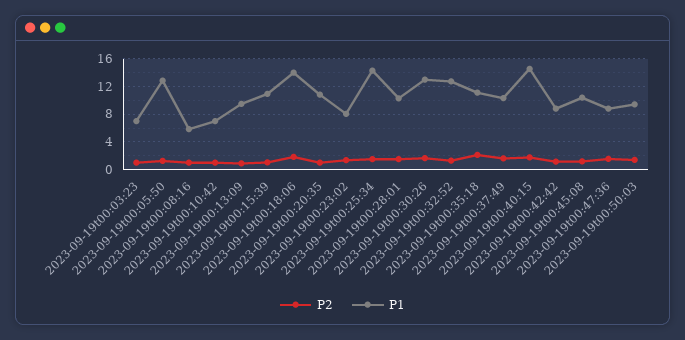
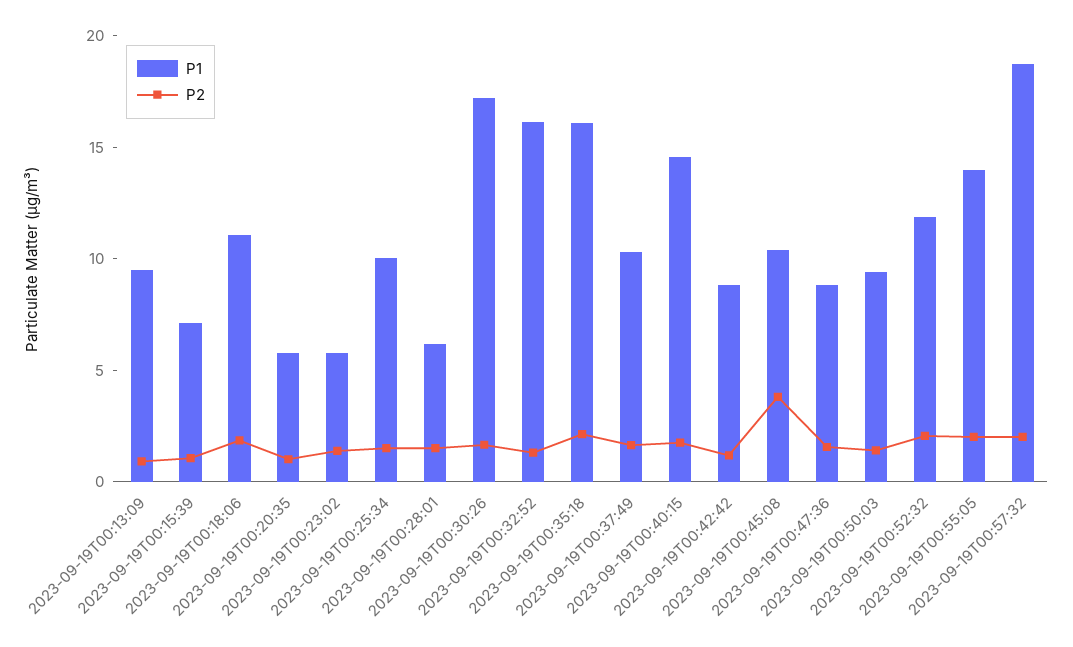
P2, 2023-09-19t00:03:23: 1 -> none
P1, 2023-09-19t00:03:23: 7 -> none
P2, 2023-09-19t00:05:50: 1 -> none
P1, 2023-09-19t00:05:50: 13 -> none
P2, 2023-09-19t00:08:16: 1 -> none
P1, 2023-09-19t00:08:16: 6 -> none
P2, 2023-09-19t00:10:42: 1 -> none
P1, 2023-09-19t00:10:42: 7 -> none
P1, 2023-09-19t00:15:39: 11 -> 7
P1, 2023-09-19t00:18:06: 14 -> 11
P1, 2023-09-19t00:20:35: 11 -> 6
P1, 2023-09-19t00:23:02: 8 -> 6
P1, 2023-09-19t00:25:34: 14 -> 10
P1, 2023-09-19t00:28:01: 10 -> 6
P1, 2023-09-19t00:30:26: 13 -> 17
P1, 2023-09-19t00:32:52: 13 -> 16
P1, 2023-09-19t00:35:18: 11 -> 16
P2, 2023-09-19t00:45:08: 1 -> 4
P1, 2023-09-19T00:52:32: none -> 12
P2, 2023-09-19T00:52:32: none -> 2
P1, 2023-09-19T00:55:05: none -> 14
P2, 2023-09-19T00:55:05: none -> 2
P1, 2023-09-19T00:57:32: none -> 19
P2, 2023-09-19T00:57:32: none -> 2

